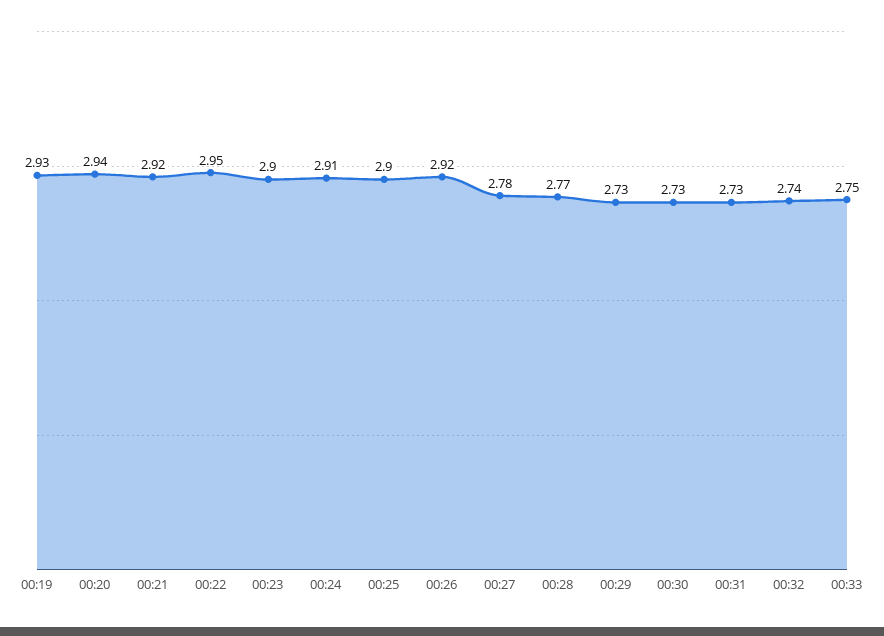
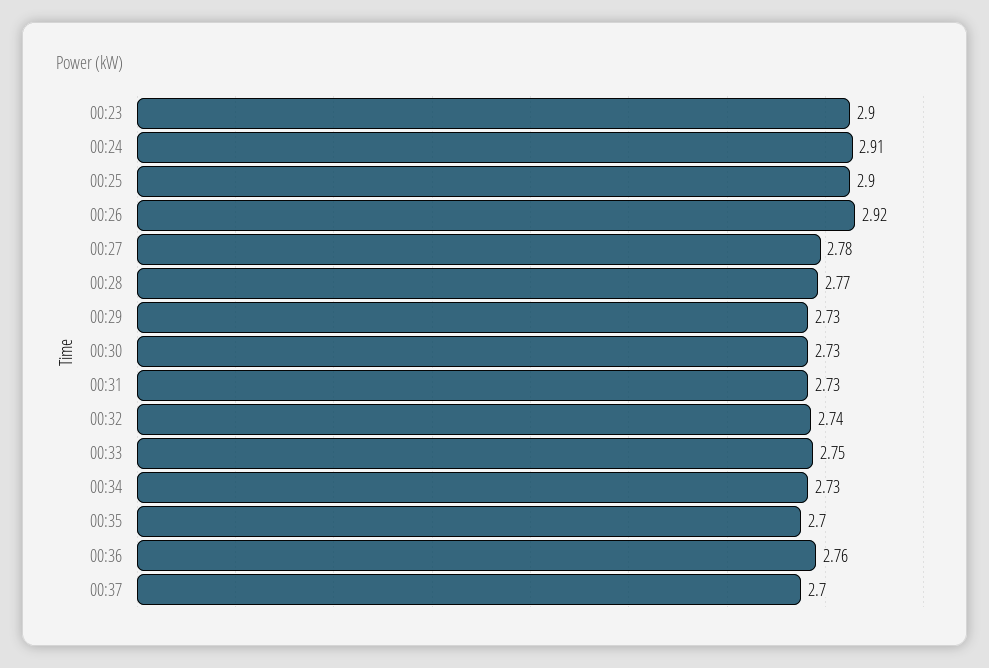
00:19: 2.93 -> none
00:20: 2.94 -> none
00:21: 2.92 -> none
00:22: 2.95 -> none
00:34: none -> 2.73
00:35: none -> 2.7
00:36: none -> 2.76
00:37: none -> 2.7

